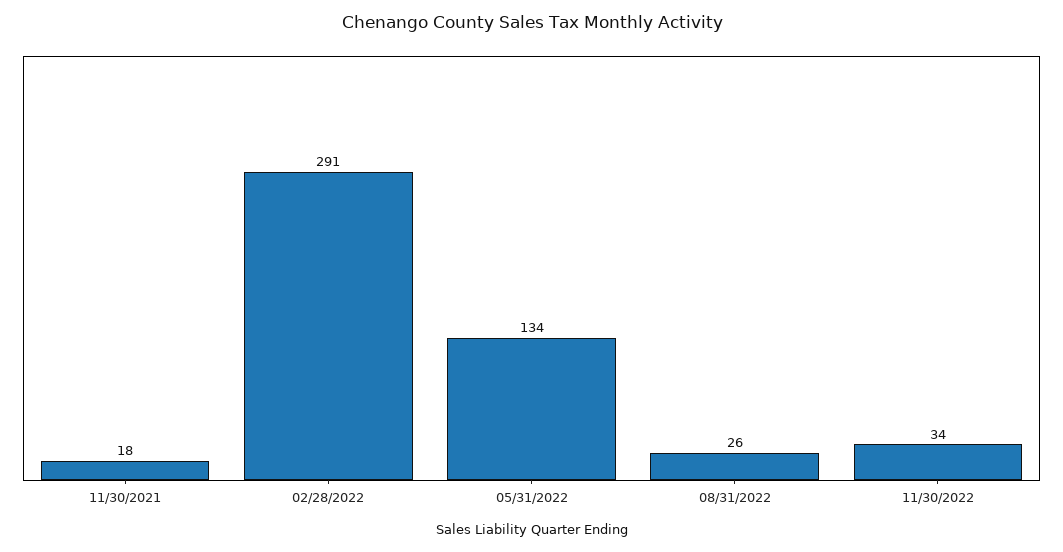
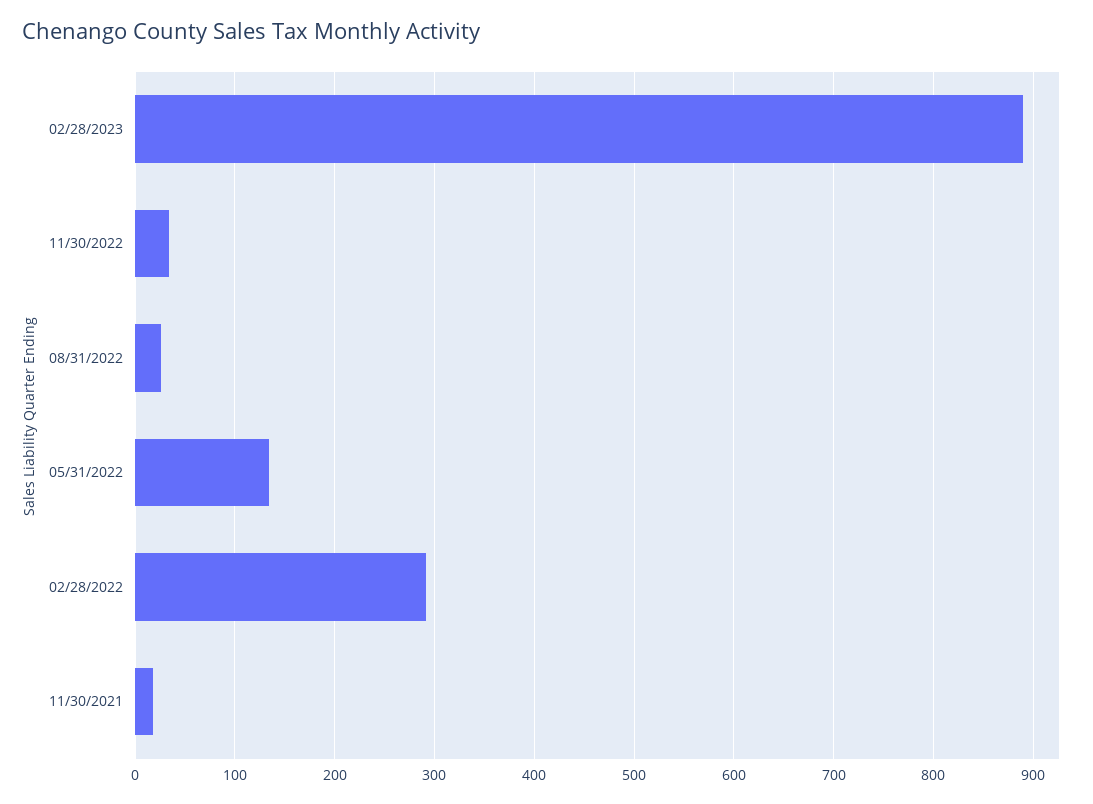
02/28/2023: none -> 890

